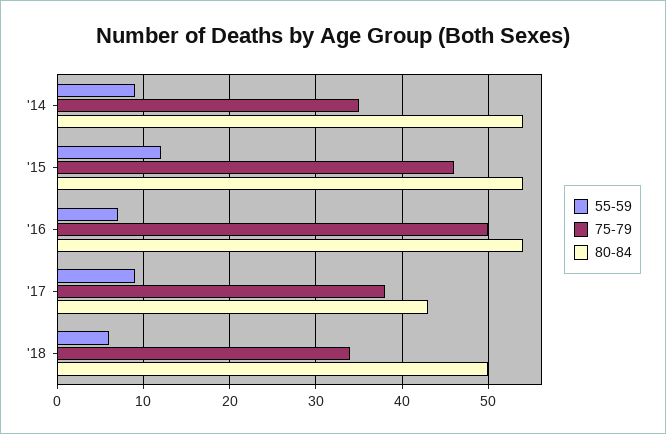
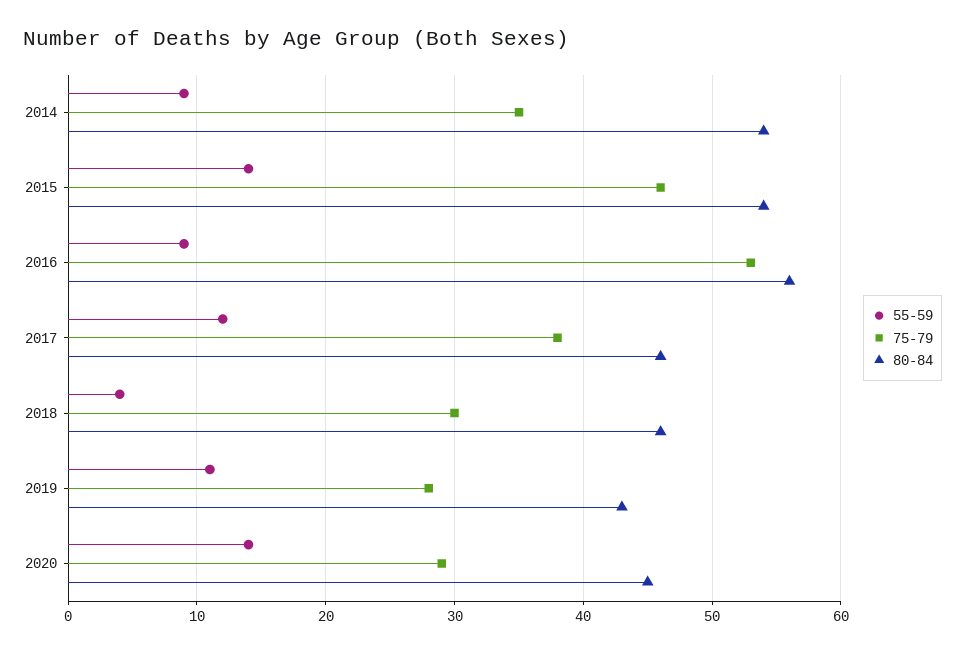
55-59, '15: 12 -> 14
55-59, '16: 7 -> 9
75-79, '16: 50 -> 53
80-84, '16: 54 -> 56
55-59, '17: 9 -> 12
80-84, '17: 43 -> 46
55-59, '18: 6 -> 4
75-79, '18: 34 -> 30
80-84, '18: 50 -> 46
55-59, 2019: none -> 11
75-79, 2019: none -> 28
80-84, 2019: none -> 43
55-59, 2020: none -> 14
75-79, 2020: none -> 29
80-84, 2020: none -> 45

